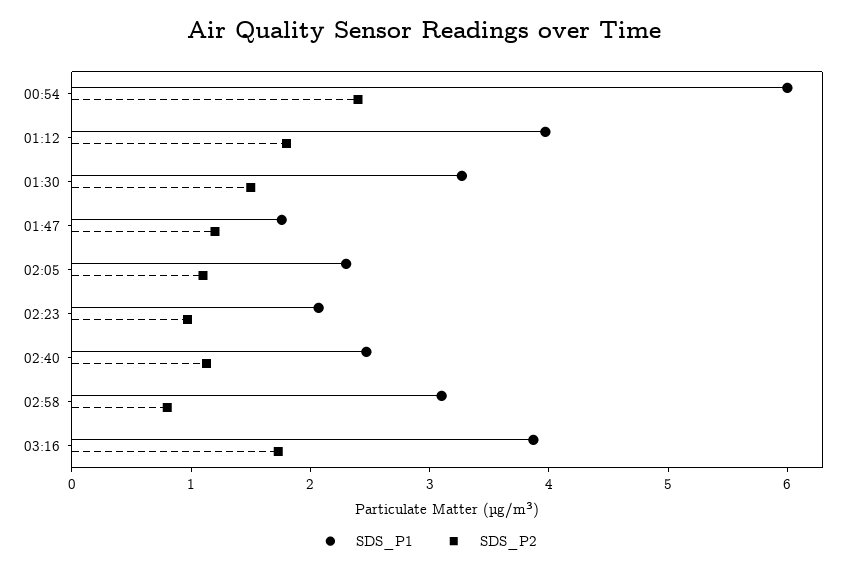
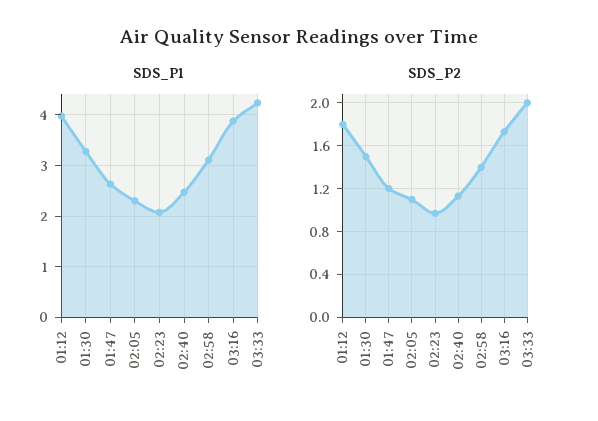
SDS_P1, 00:54: 6 -> none
SDS_P2, 00:54: 2.4 -> none
SDS_P1, 01:47: 1.8 -> 2.6
SDS_P2, 02:58: 0.8 -> 1.4
SDS_P1, 03:33: none -> 4.2
SDS_P2, 03:33: none -> 2

